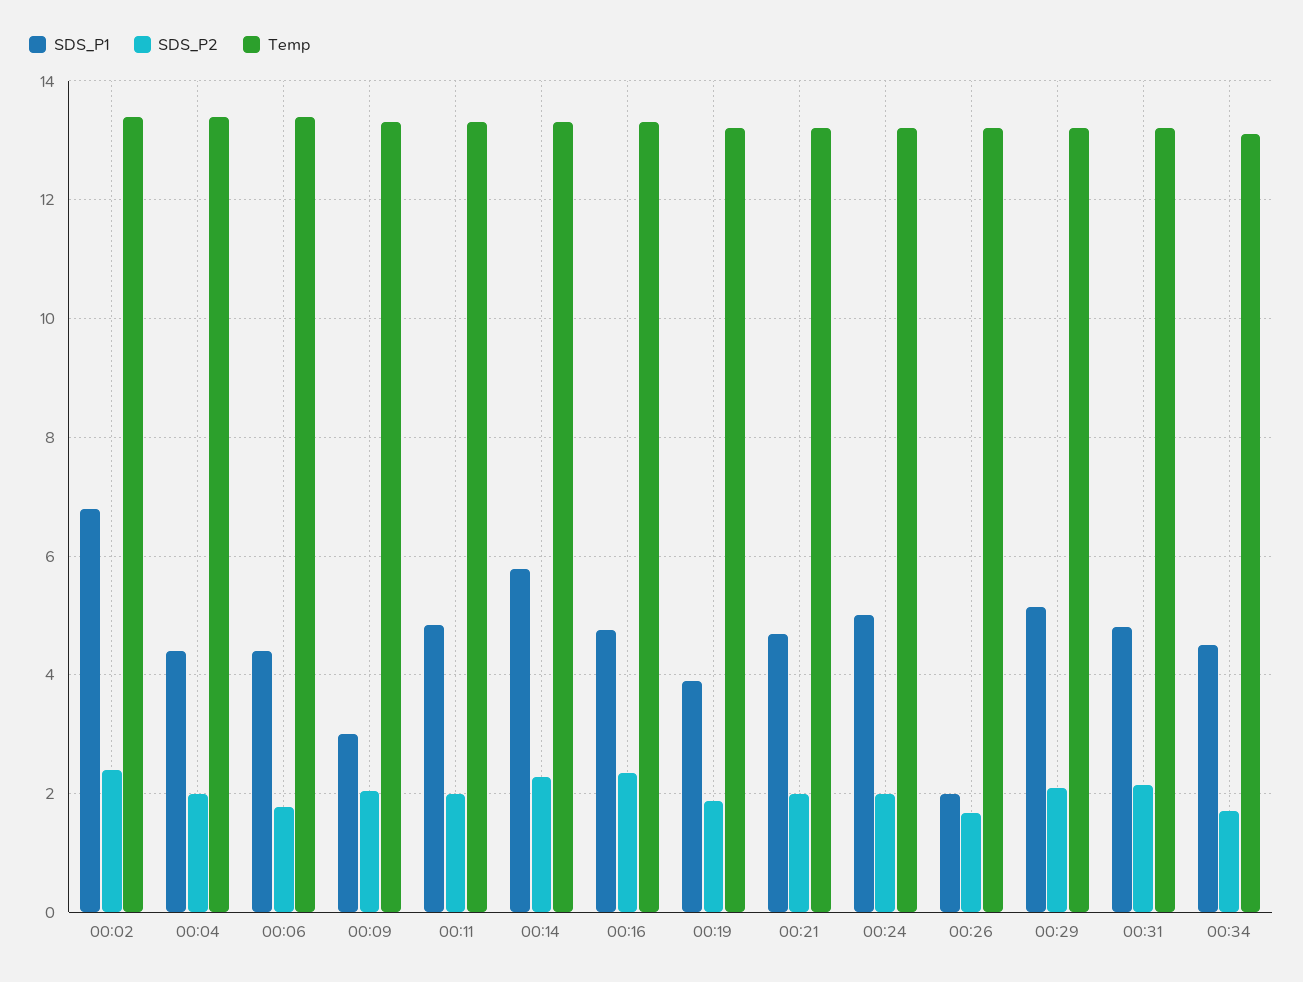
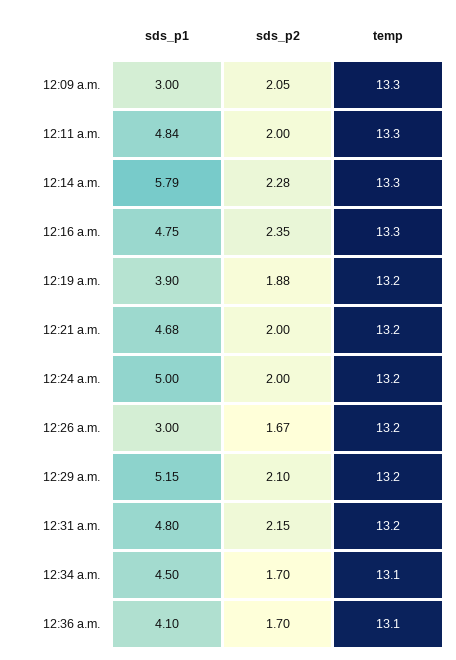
SDS_P1, 00:02: 6.8 -> none
SDS_P2, 00:02: 2.4 -> none
Temp, 00:02: 13.4 -> none
SDS_P1, 00:04: 4.4 -> none
SDS_P2, 00:04: 2 -> none
Temp, 00:04: 13.4 -> none
SDS_P1, 00:06: 4.4 -> none
SDS_P2, 00:06: 1.8 -> none
Temp, 00:06: 13.4 -> none
SDS_P1, 00:26: 2 -> 3
SDS_P1, 12:36 a.m.: none -> 4.1
SDS_P2, 12:36 a.m.: none -> 1.7
Temp, 12:36 a.m.: none -> 13.1

